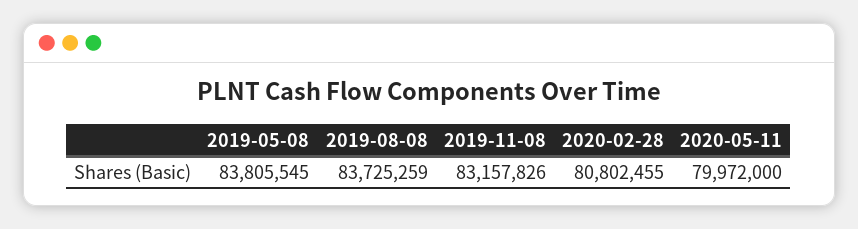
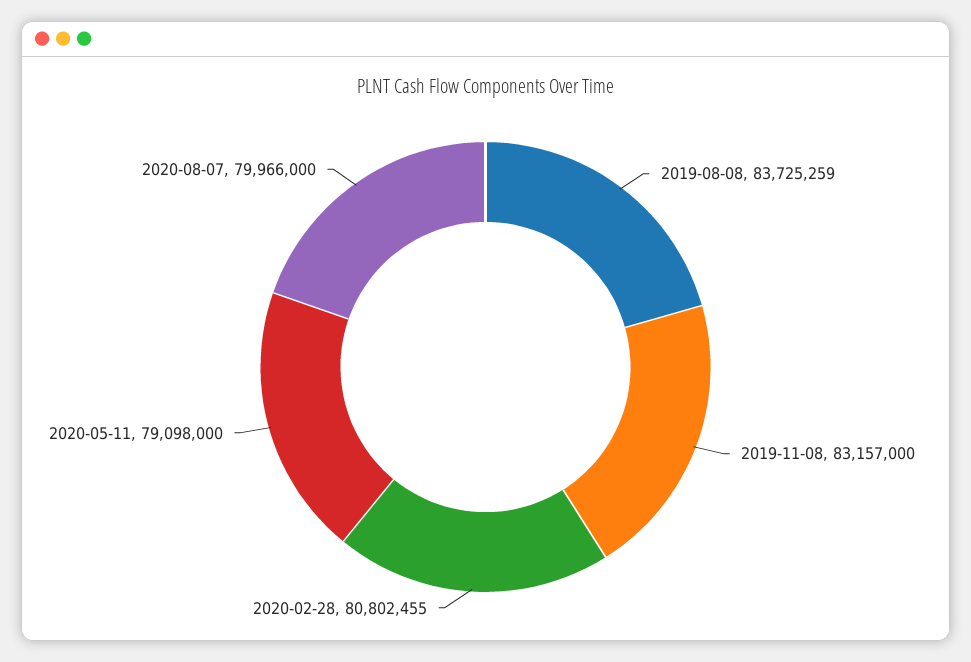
2019-05-08: 83805545 -> none
2019-11-08: 83157826 -> 83157000
2020-05-11: 79972000 -> 79098000
2020-08-07: none -> 79966000

